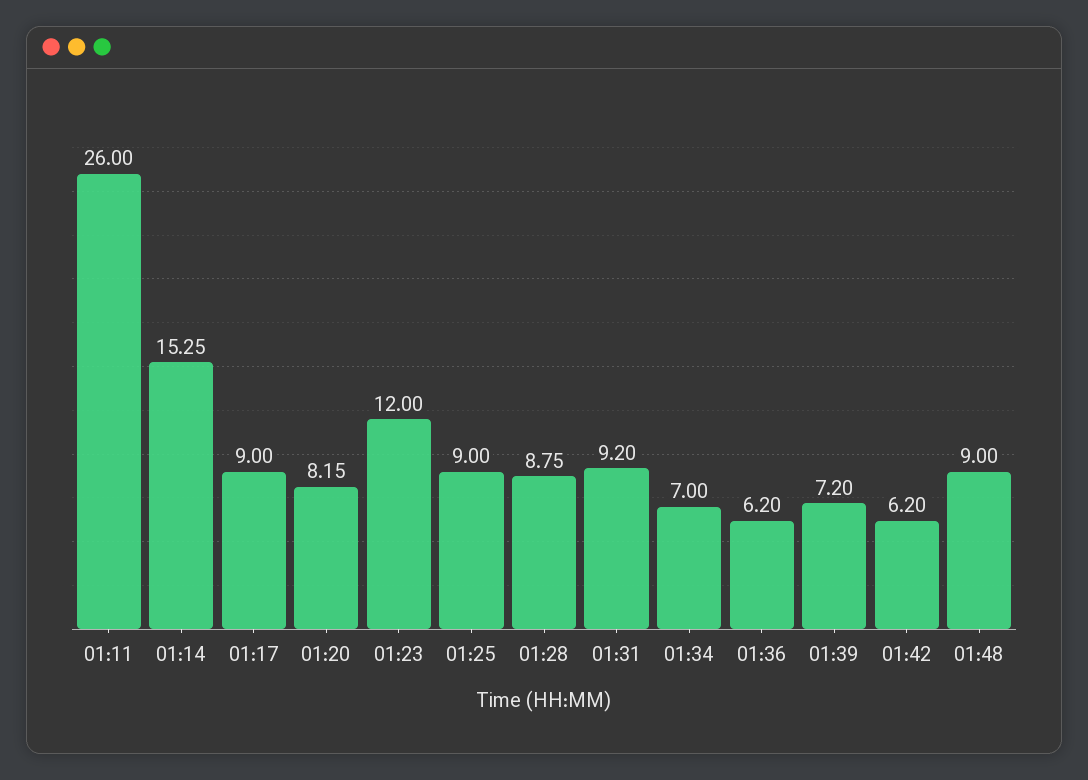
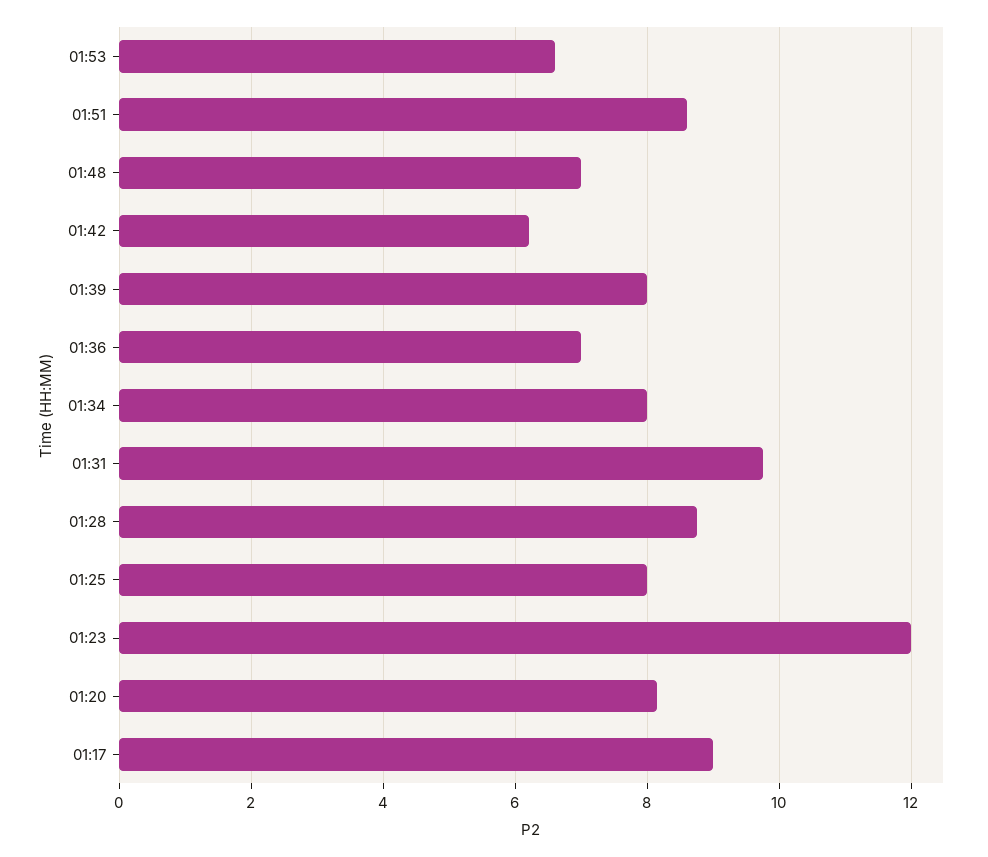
01:11: 26 -> none
01:14: 15.25 -> none
01:25: 9 -> 8
01:31: 9.2 -> 9.8
01:34: 7 -> 8
01:36: 6.2 -> 7
01:39: 7.2 -> 8
01:48: 9 -> 7
01:53: none -> 6.6
01:51: none -> 8.6

